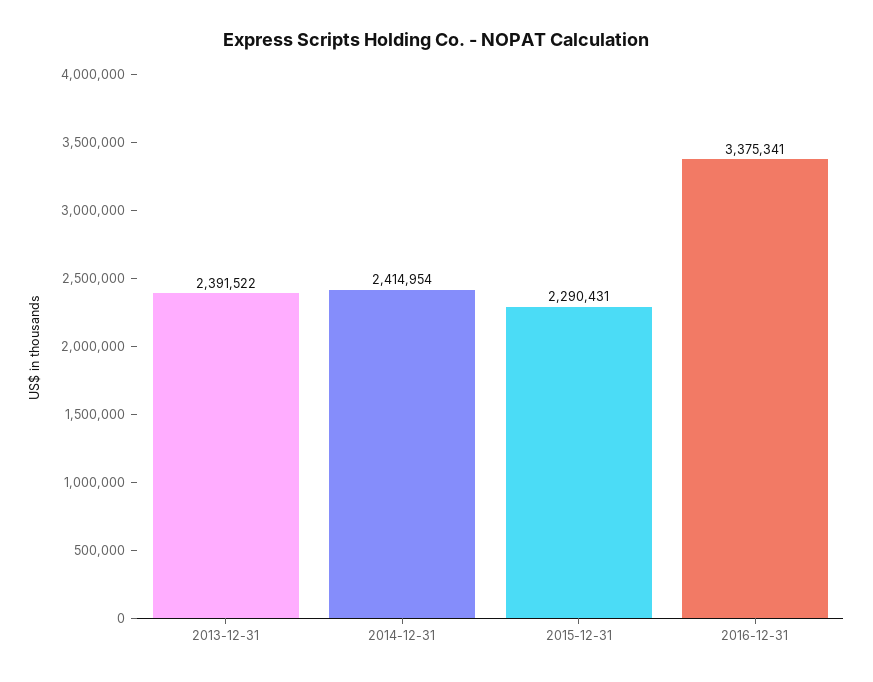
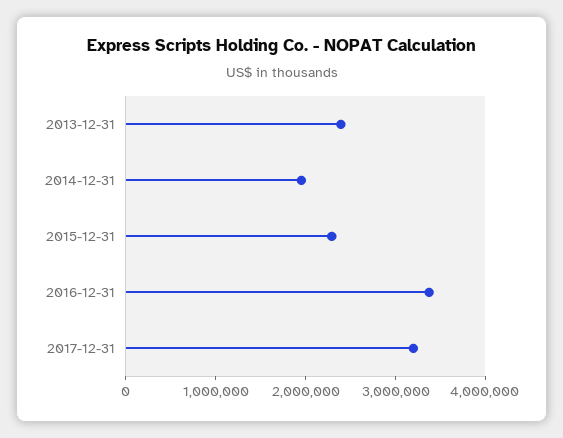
2014-12-31: 2414954 -> 2000000
2017-12-31: none -> 3200000

